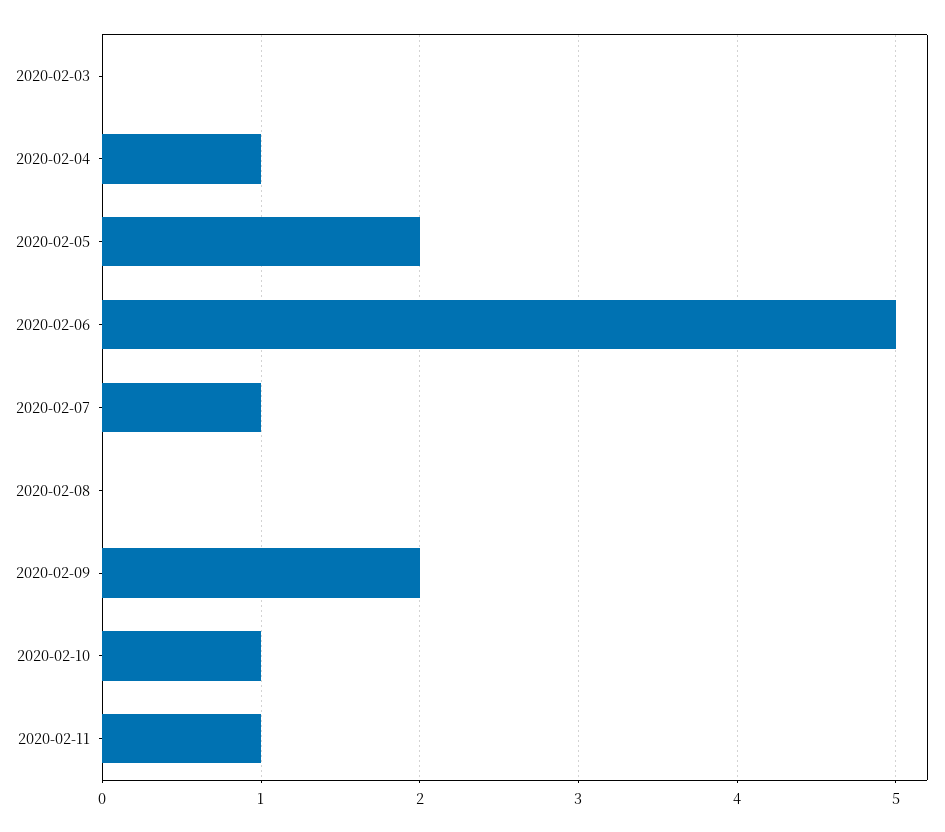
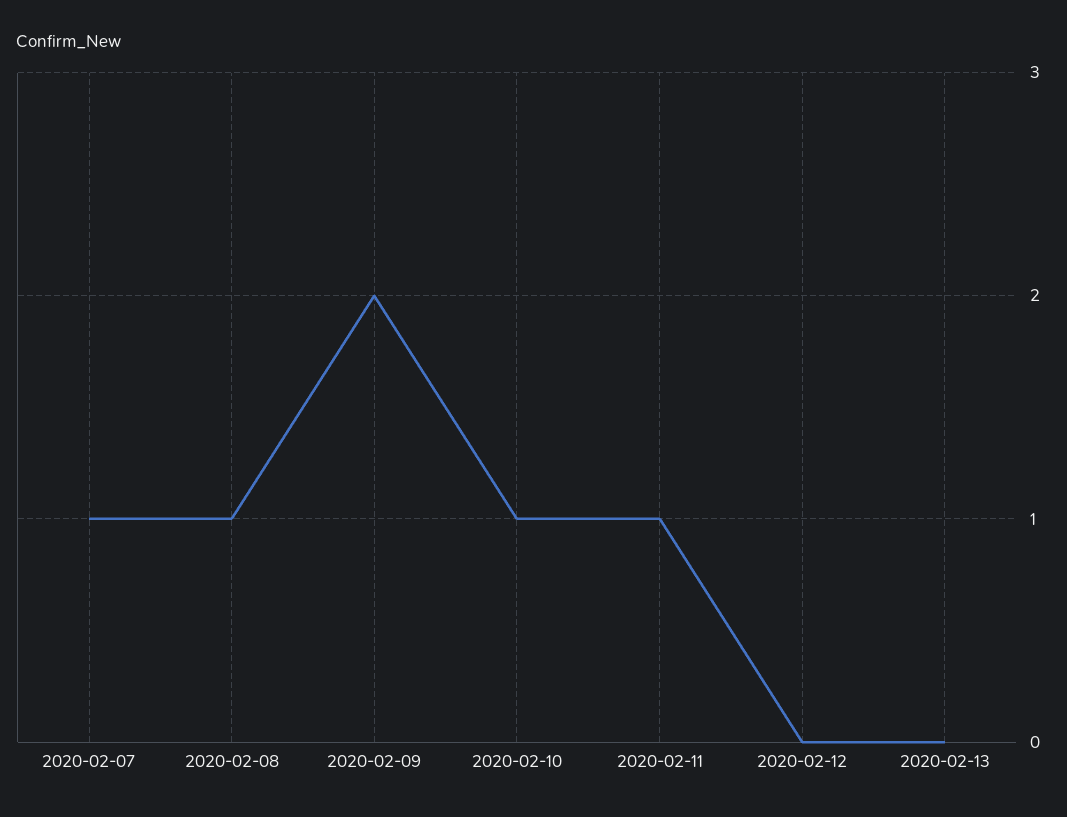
2020-02-03: 0 -> none
2020-02-04: 1 -> none
2020-02-05: 2 -> none
2020-02-06: 5 -> none
2020-02-08: 0 -> 1
2020-02-12: none -> 0
2020-02-13: none -> 0

